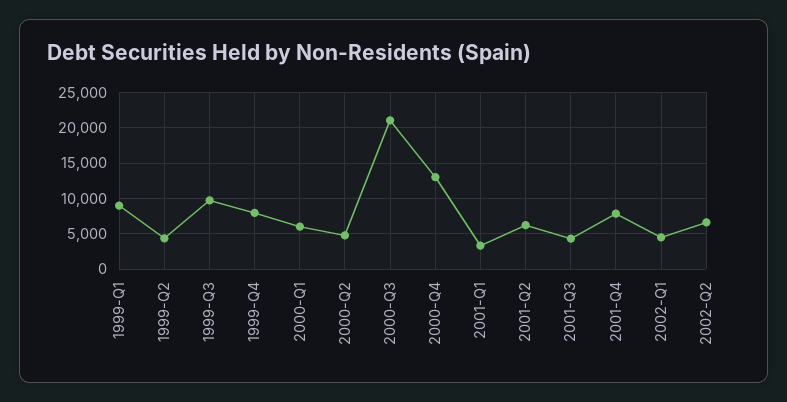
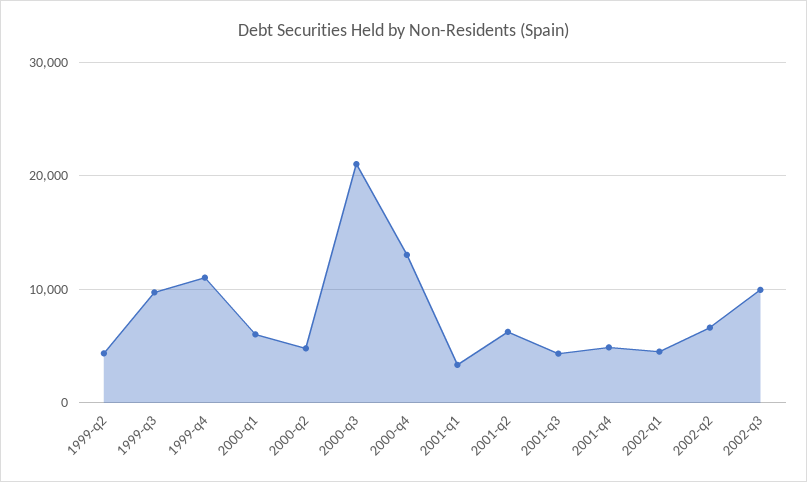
1999-Q1: 9000 -> none
1999-Q4: 8000 -> 11000
2001-Q4: 8000 -> 5000
2002-q3: none -> 10000

